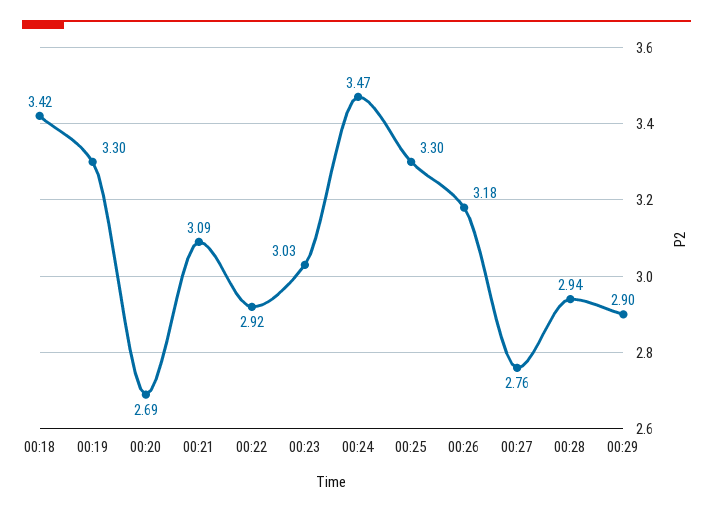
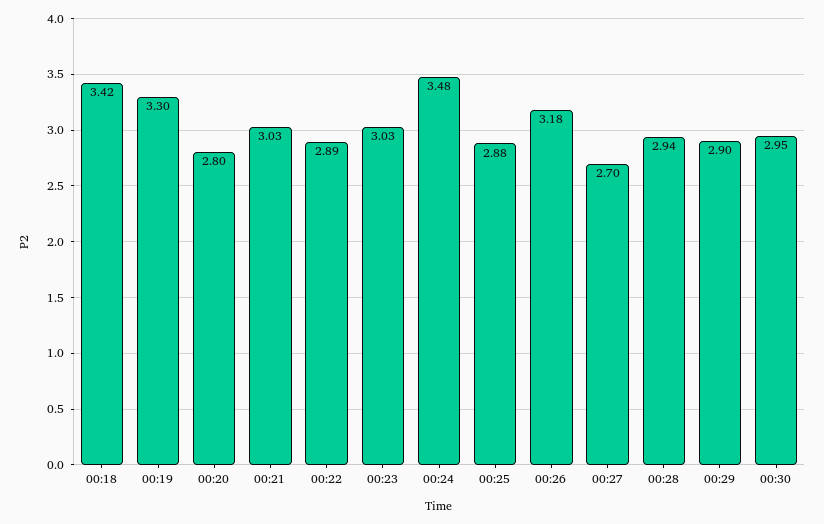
00:20: 2.69 -> 2.8
00:21: 3.09 -> 3.03
00:22: 2.92 -> 2.89
00:24: 3.47 -> 3.48
00:25: 3.3 -> 2.88
00:27: 2.76 -> 2.7
00:30: none -> 2.95

